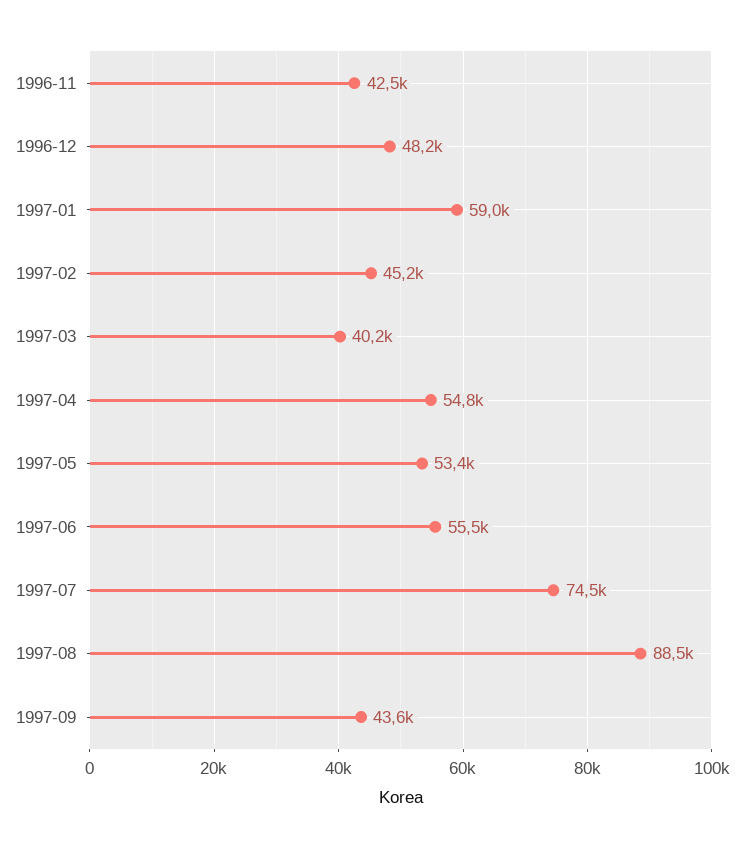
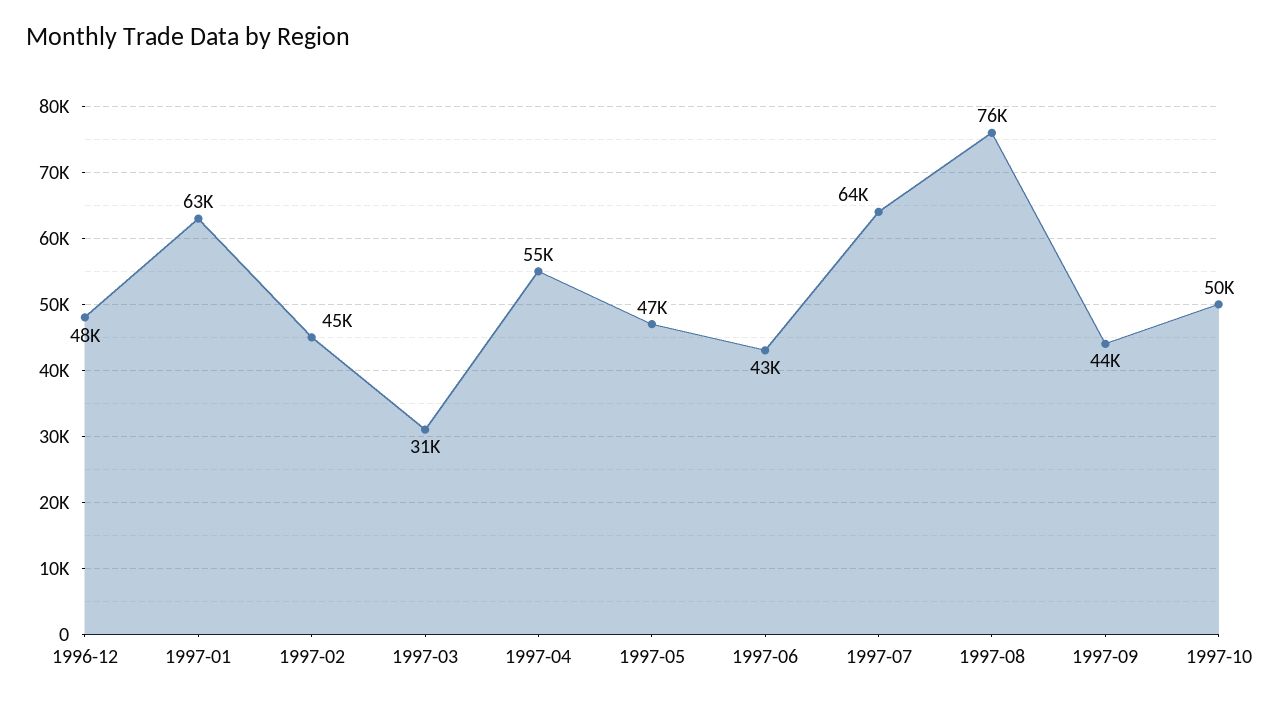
1996-11: 42500 -> none
1997-01: 59000 -> 63000
1997-03: 40200 -> 31000
1997-05: 53400 -> 47000
1997-06: 55500 -> 43000
1997-07: 74500 -> 64000
1997-08: 88500 -> 76000
1997-10: none -> 50000

